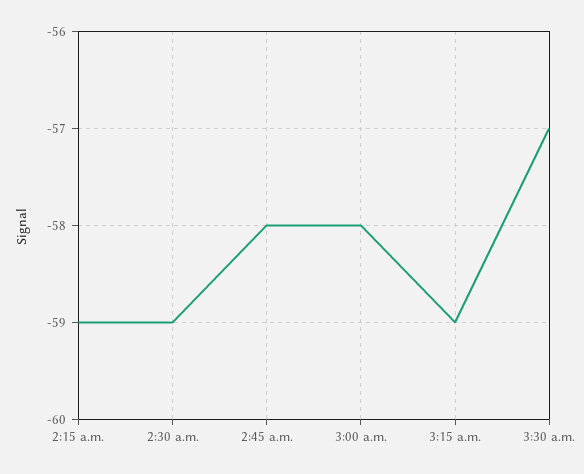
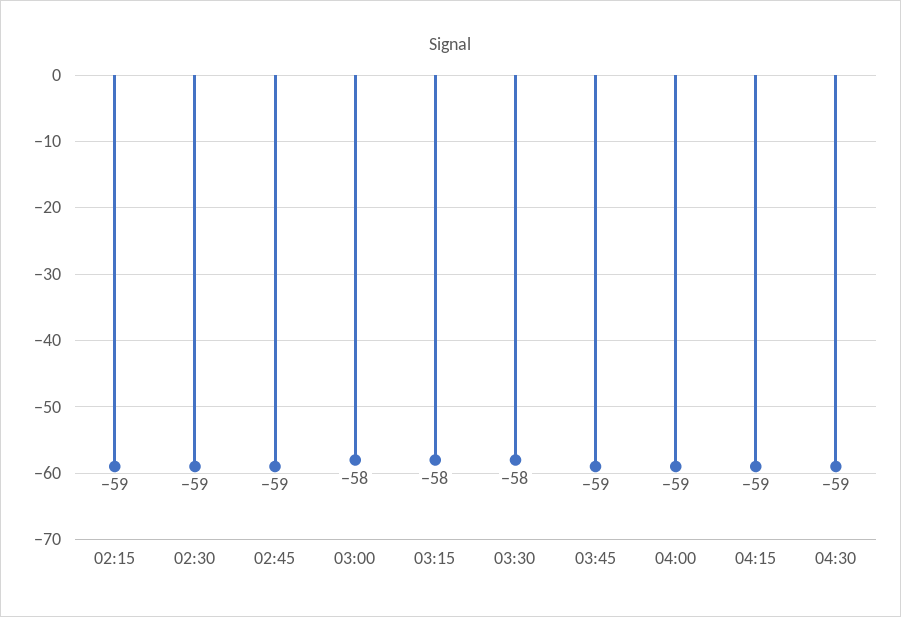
2:45 a.m.: -58 -> -59
3:15 a.m.: -59 -> -58
3:30 a.m.: -57 -> -58
03:45: none -> -59
04:00: none -> -59
04:15: none -> -59
04:30: none -> -59

